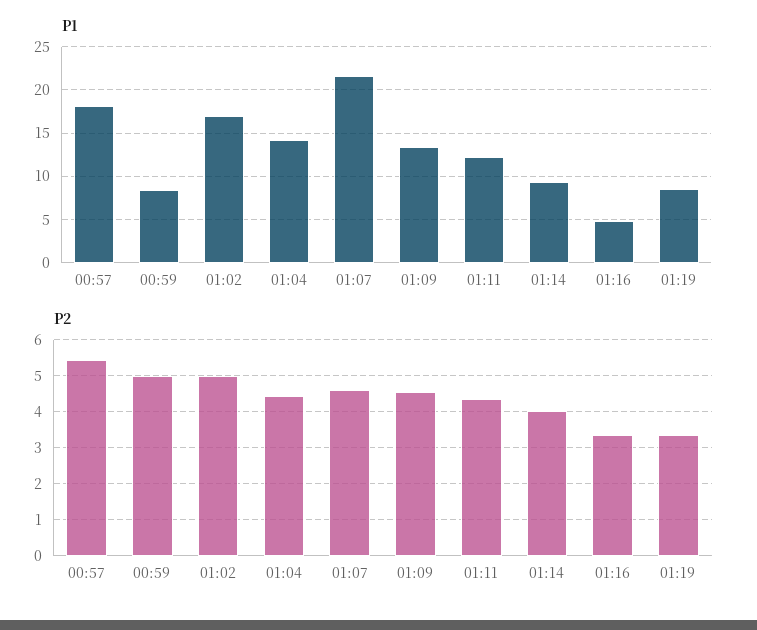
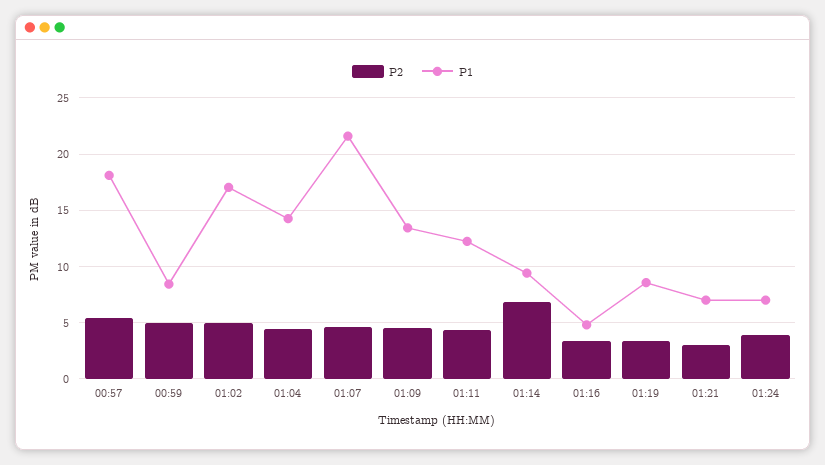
P2, 01:14: 4 -> 7
P2, 01:21: none -> 3
P1, 01:21: none -> 7
P2, 01:24: none -> 4
P1, 01:24: none -> 7

